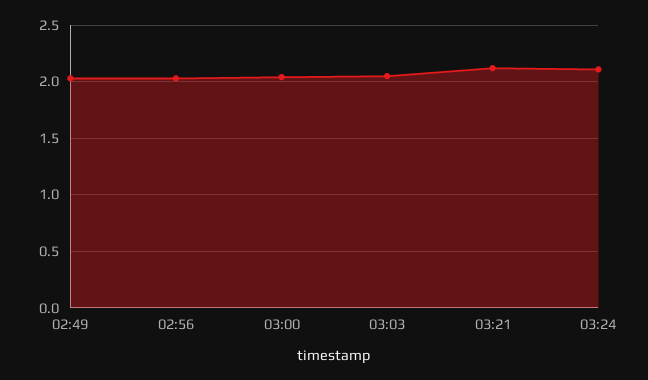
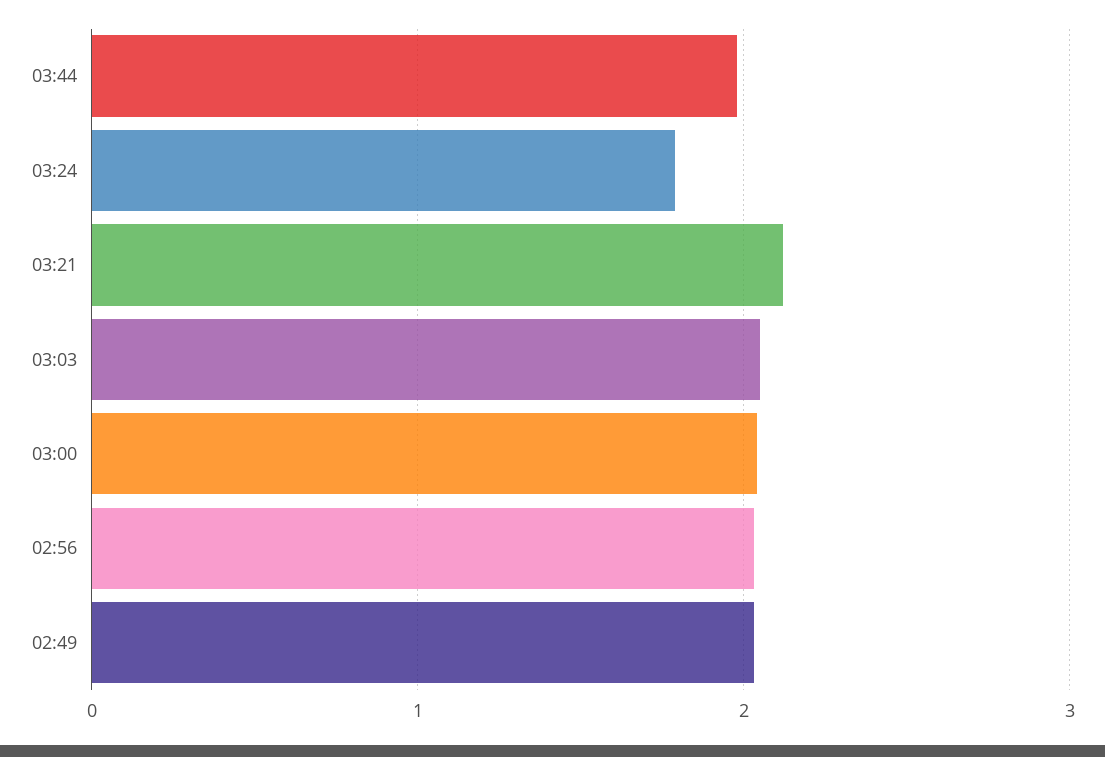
03:24: 2.1 -> 1.8
03:44: none -> 2

